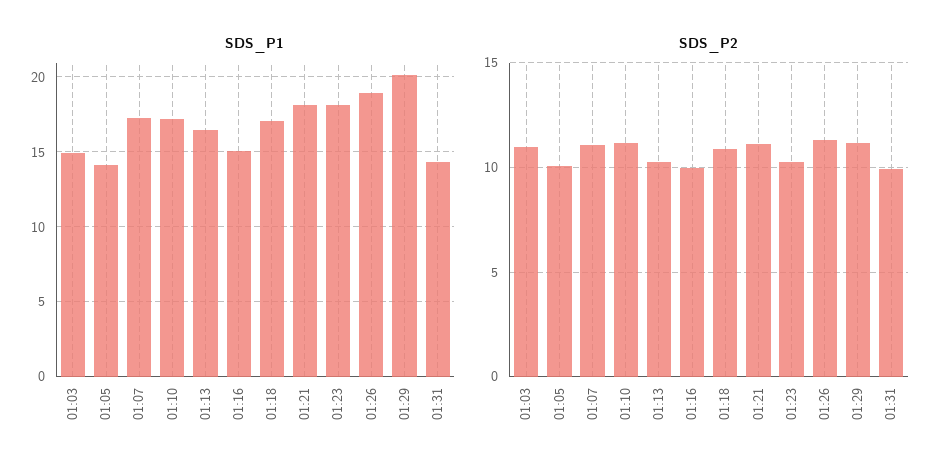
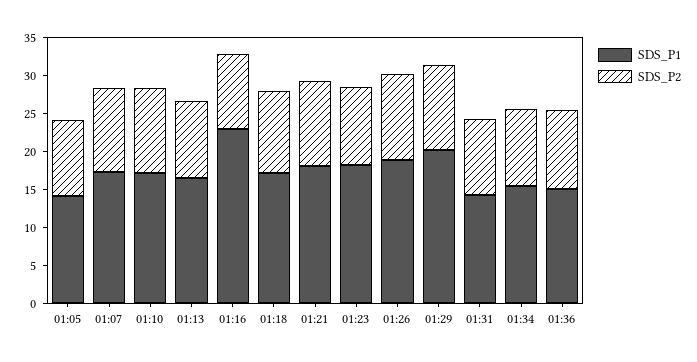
SDS_P1, 01:03: 15 -> none
SDS_P1, 01:16: 15 -> 22.5
SDS_P2, 01:03: 11 -> none
SDS_P1, 01:34: none -> 15
SDS_P2, 01:34: none -> 10
SDS_P1, 01:36: none -> 15
SDS_P2, 01:36: none -> 10

